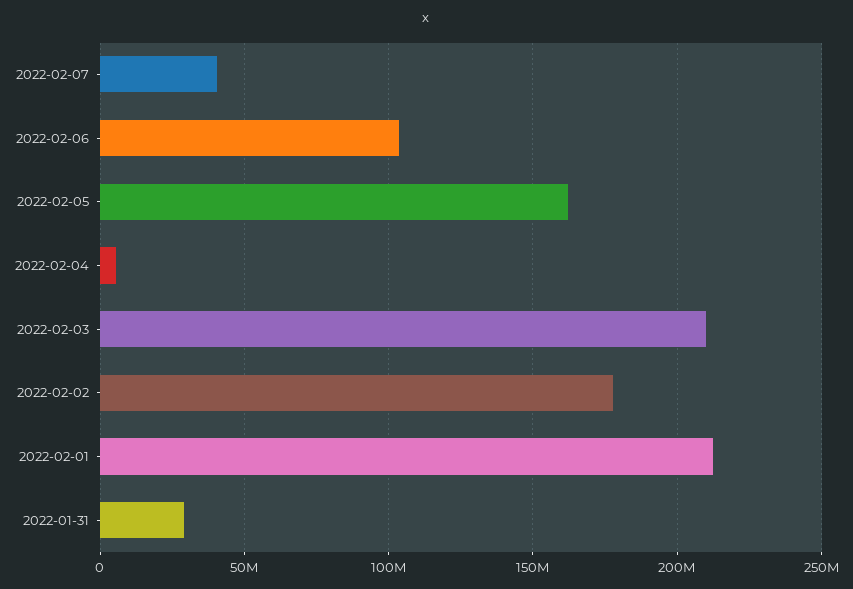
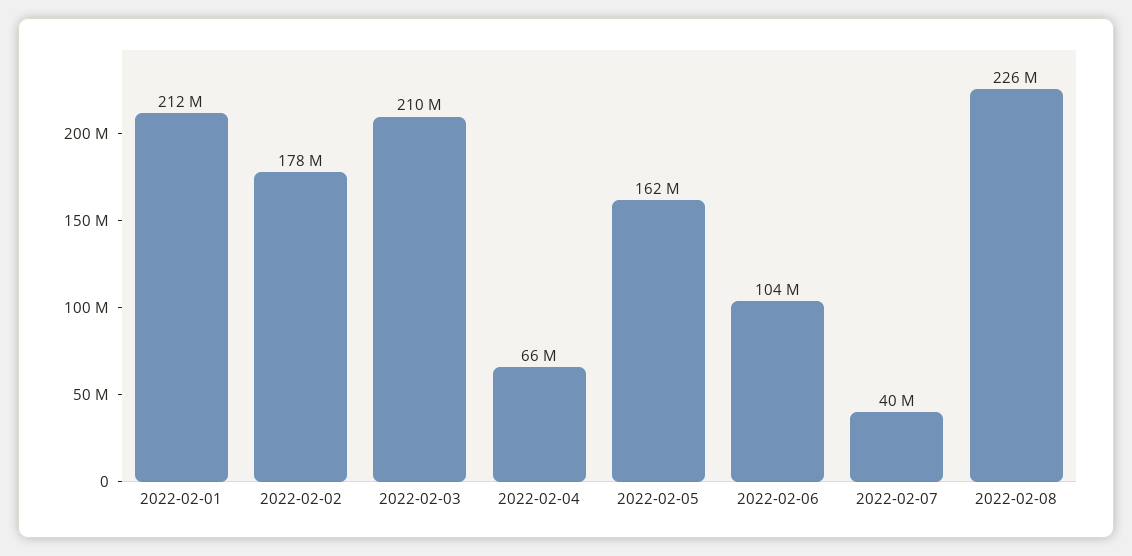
2022-02-04: 5000000 -> 66000000
2022-01-31: 30000000 -> none
2022-02-08: none -> 226000000

